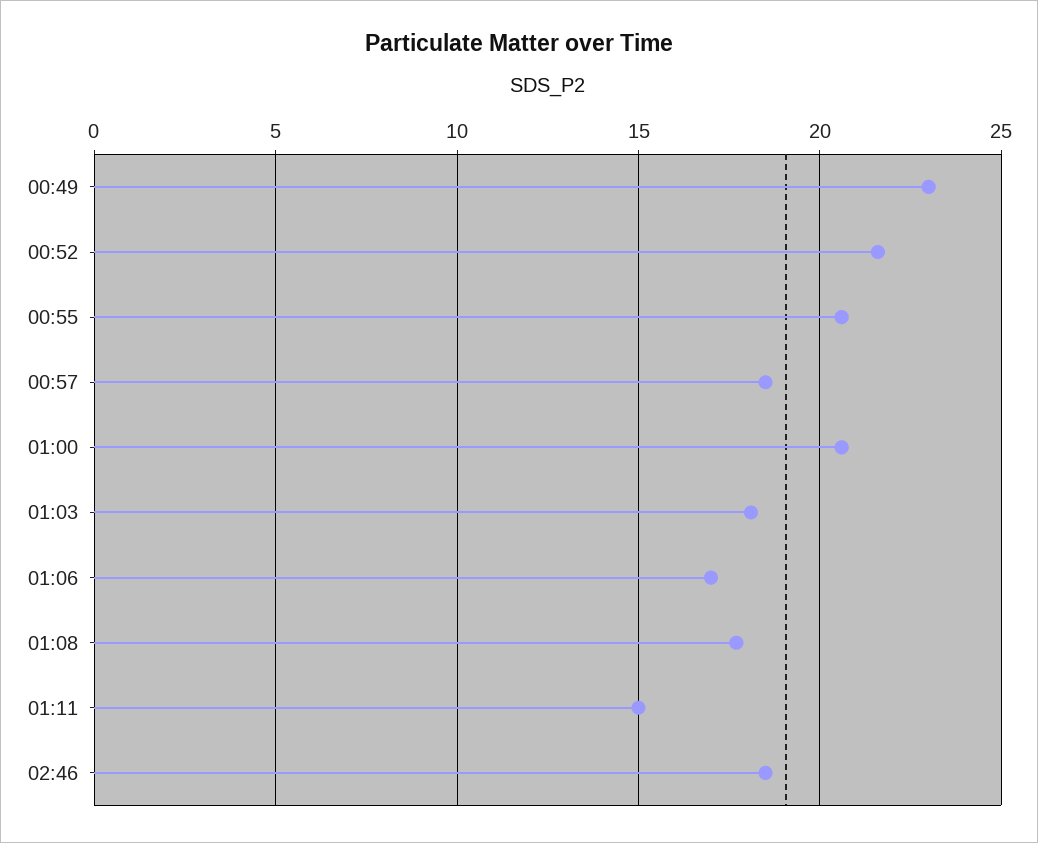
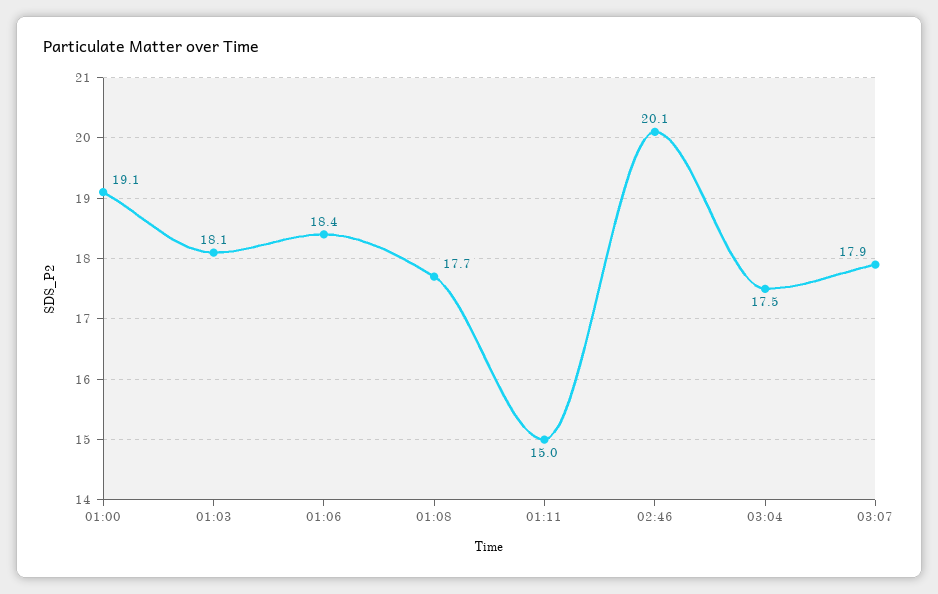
00:49: 23 -> none
00:52: 21.5 -> none
00:55: 20.5 -> none
00:57: 18.5 -> none
01:00: 20.5 -> 19.1
01:06: 17 -> 18.4
02:46: 18.5 -> 20.1
03:04: none -> 17.5
03:07: none -> 17.9

